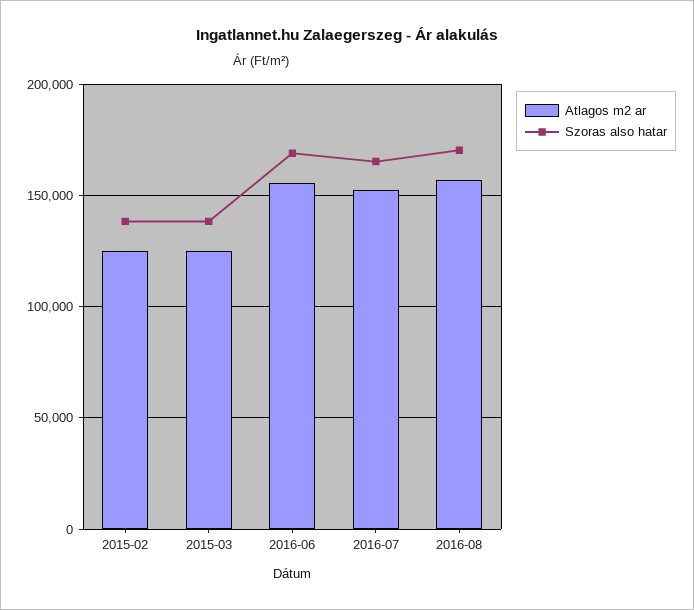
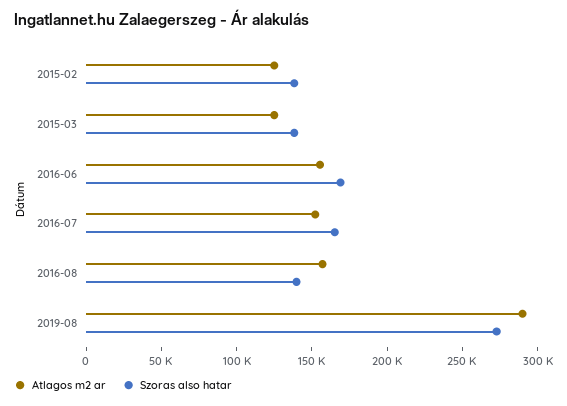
Szoras also hatar, 2016-08: 170000 -> 140000
Atlagos m2 ar, 2019-08: none -> 290000
Szoras also hatar, 2019-08: none -> 270000

